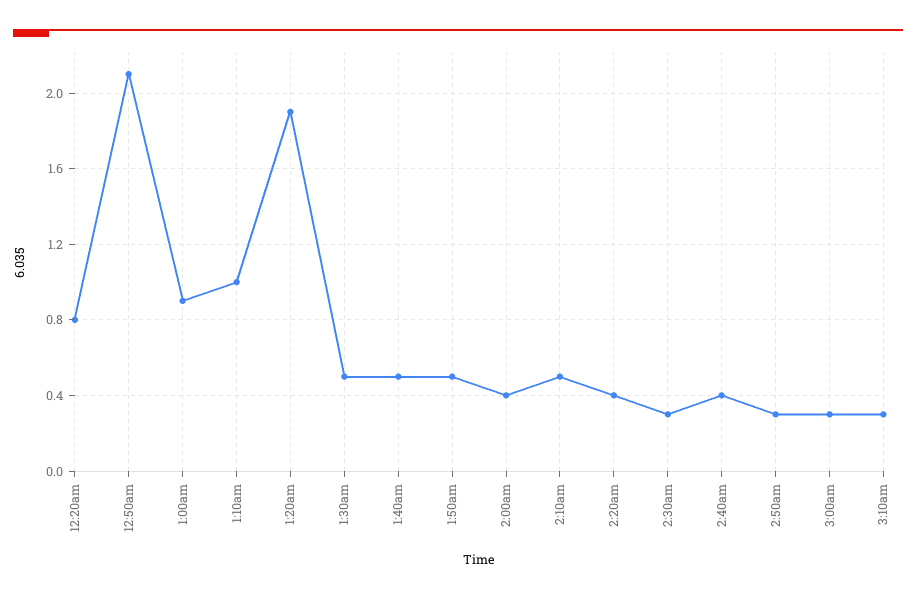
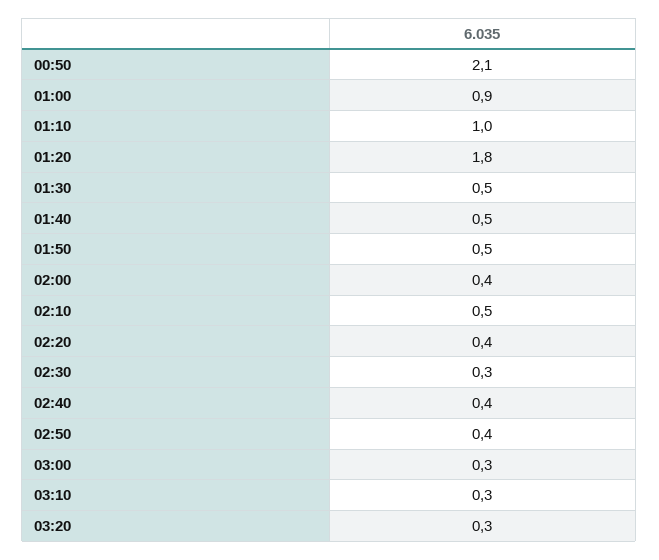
12:20am: 0.8 -> none
1:20am: 1.9 -> 1.8
2:50am: 0.3 -> 0.4
03:20: none -> 0.3

